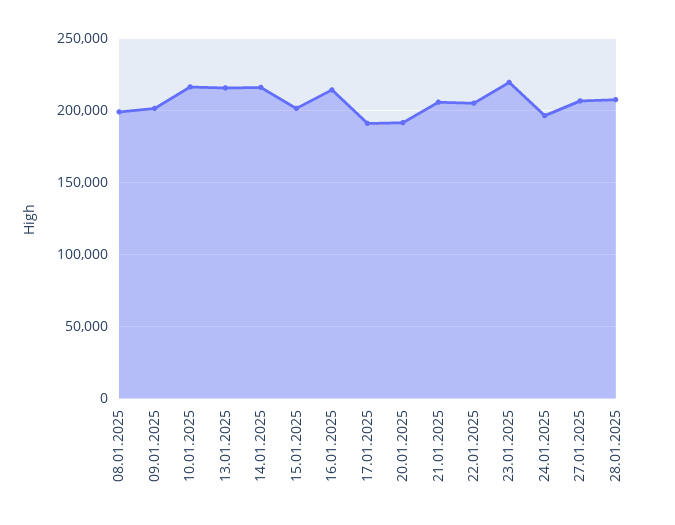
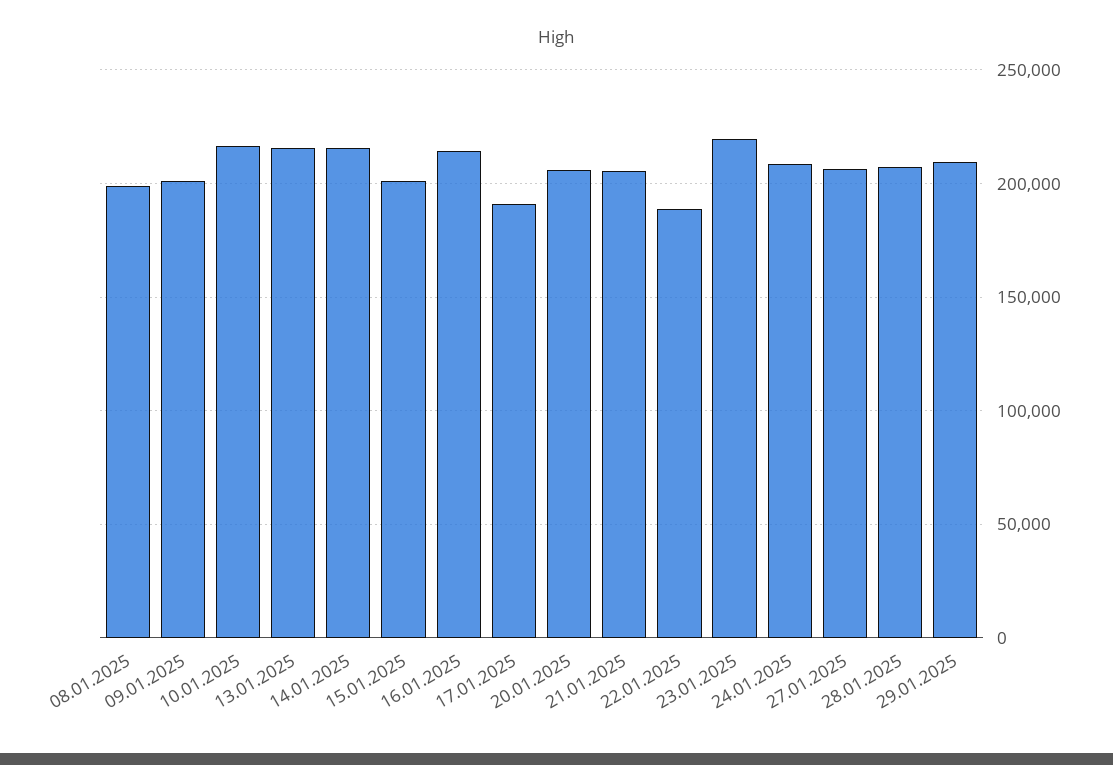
20.01.2025: 190000 -> 205000
22.01.2025: 205000 -> 190000
24.01.2025: 195000 -> 210000
29.01.2025: none -> 210000

